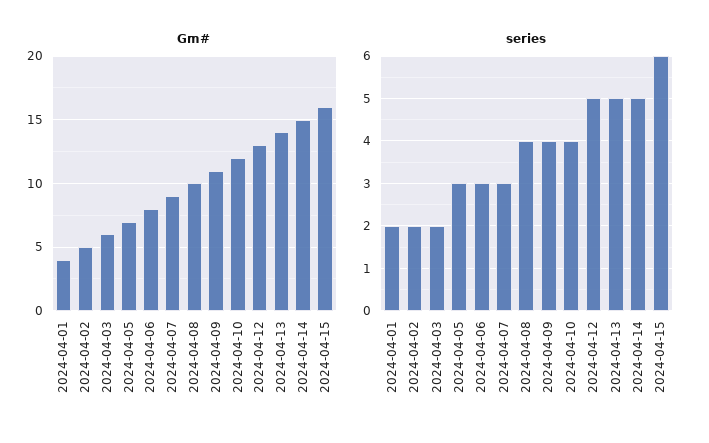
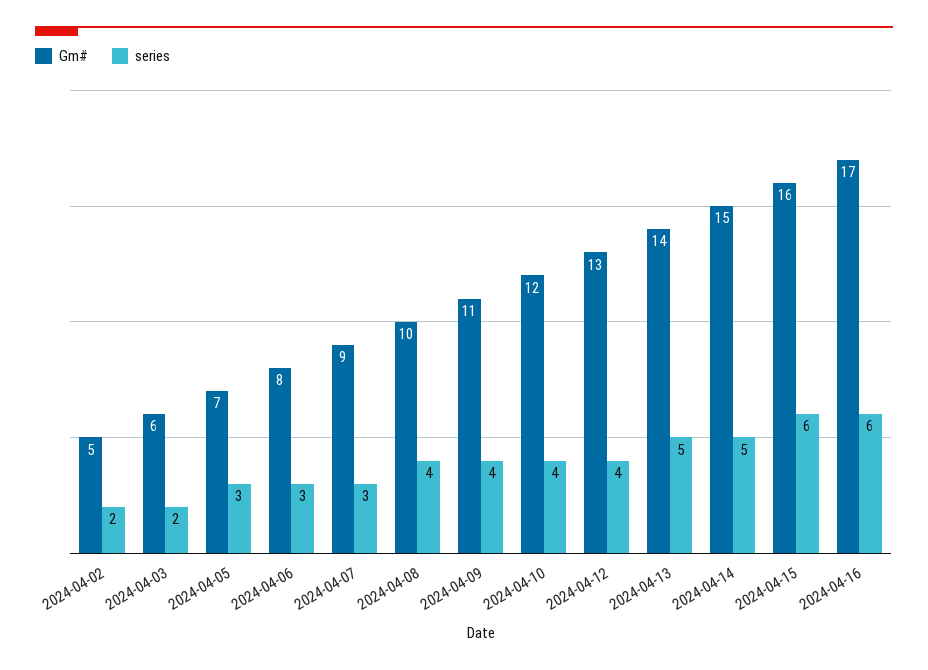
Gm#, 2024-04-01: 4 -> none
series, 2024-04-01: 2 -> none
series, 2024-04-12: 5 -> 4
Gm#, 2024-04-16: none -> 17
series, 2024-04-16: none -> 6

